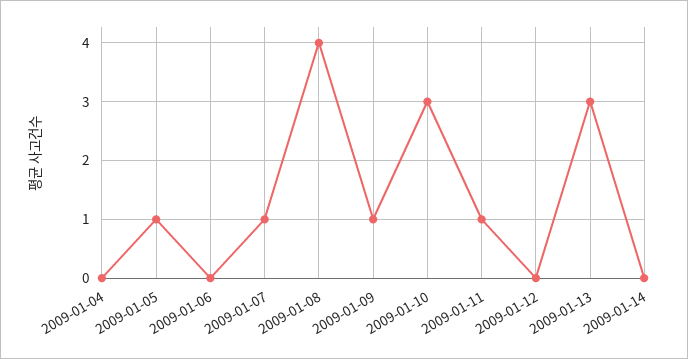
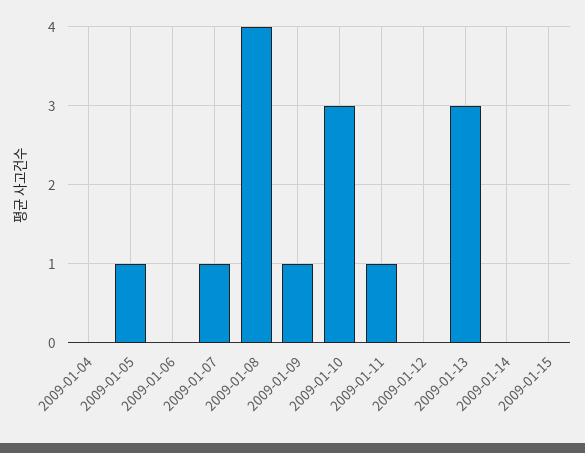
2009-01-15: none -> 0

